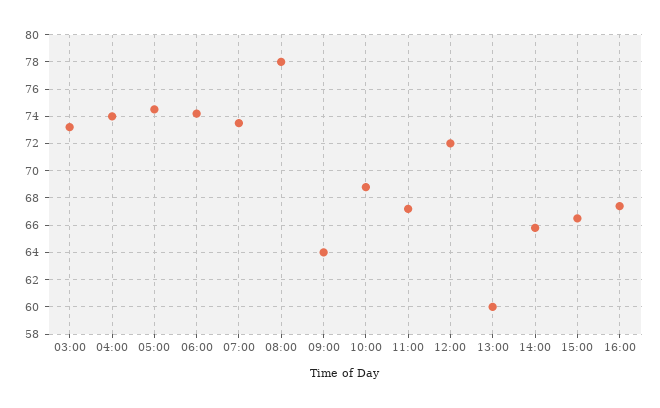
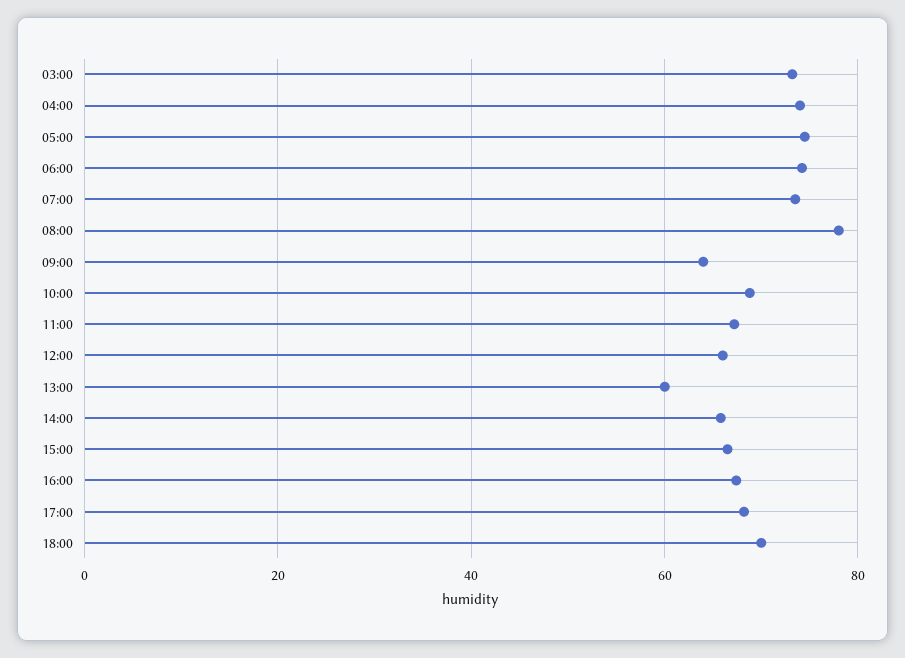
12:00: 72 -> 66
17:00: none -> 68
18:00: none -> 70

